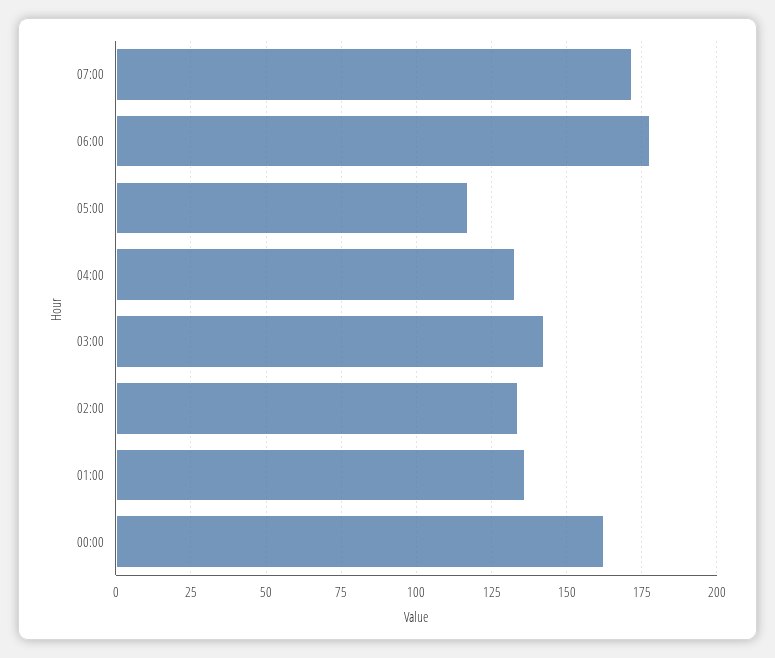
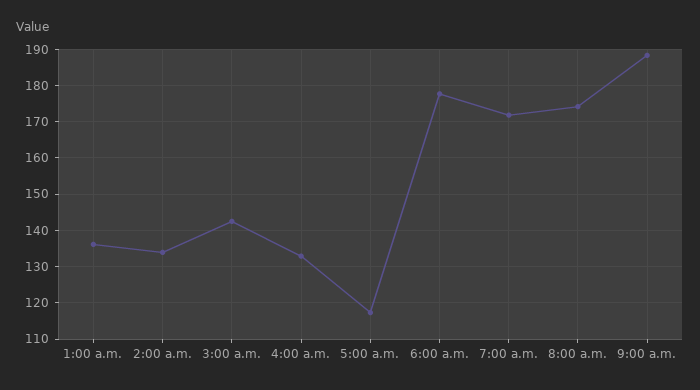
00:00: 162.5 -> none
8:00 a.m.: none -> 174
9:00 a.m.: none -> 188

